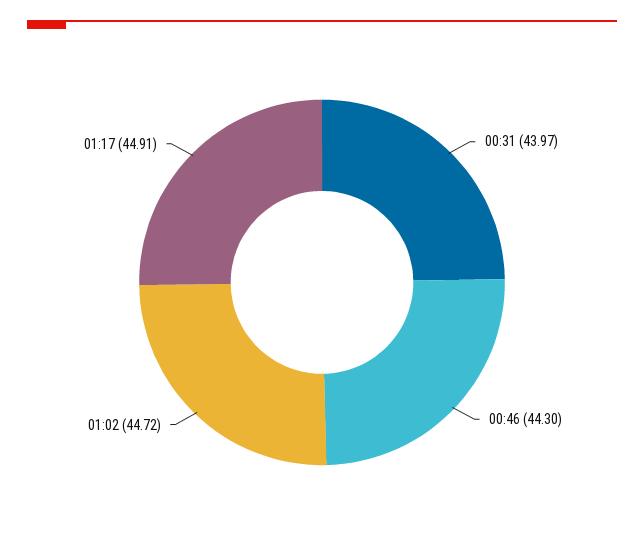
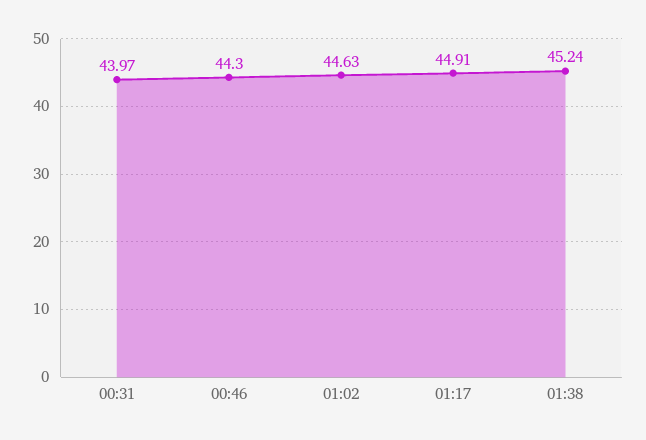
01:02: 44.72 -> 44.63
01:38: none -> 45.24

